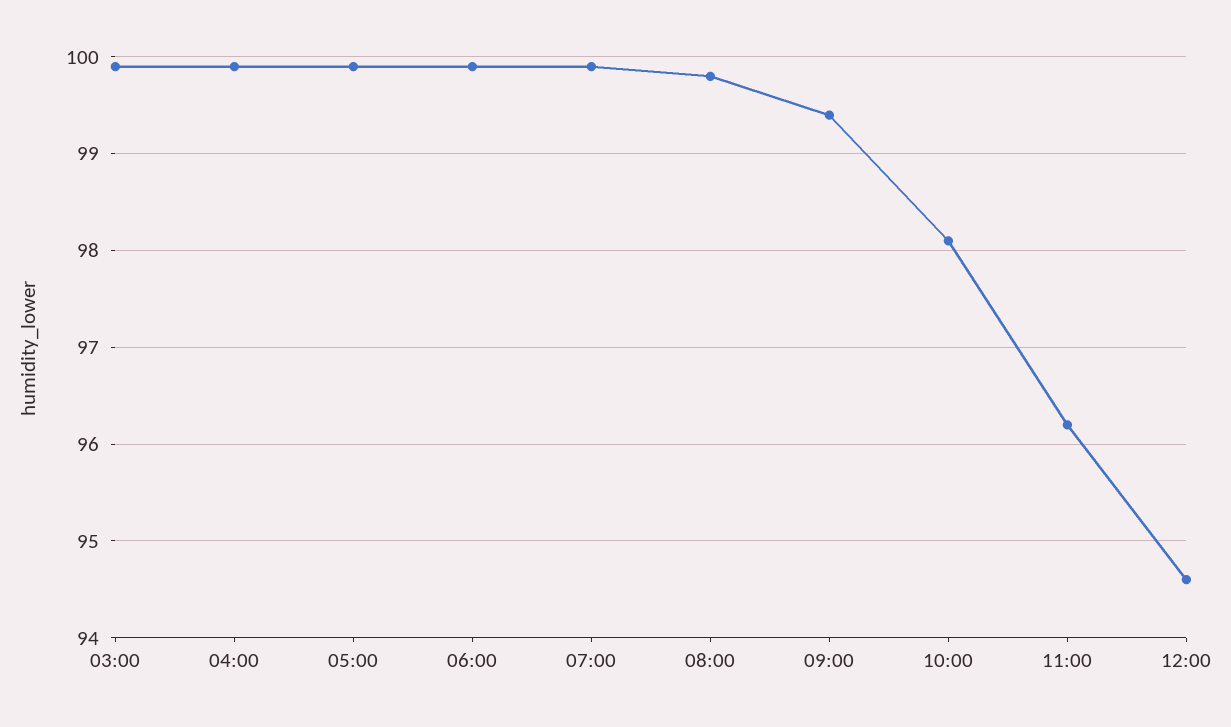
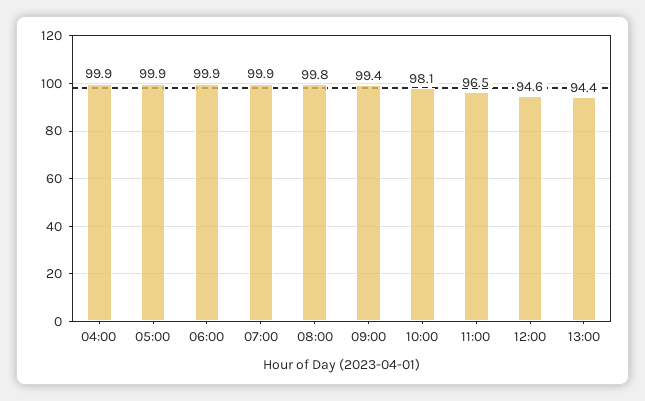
03:00: 99.9 -> none
11:00: 96.2 -> 96.5
13:00: none -> 94.4

